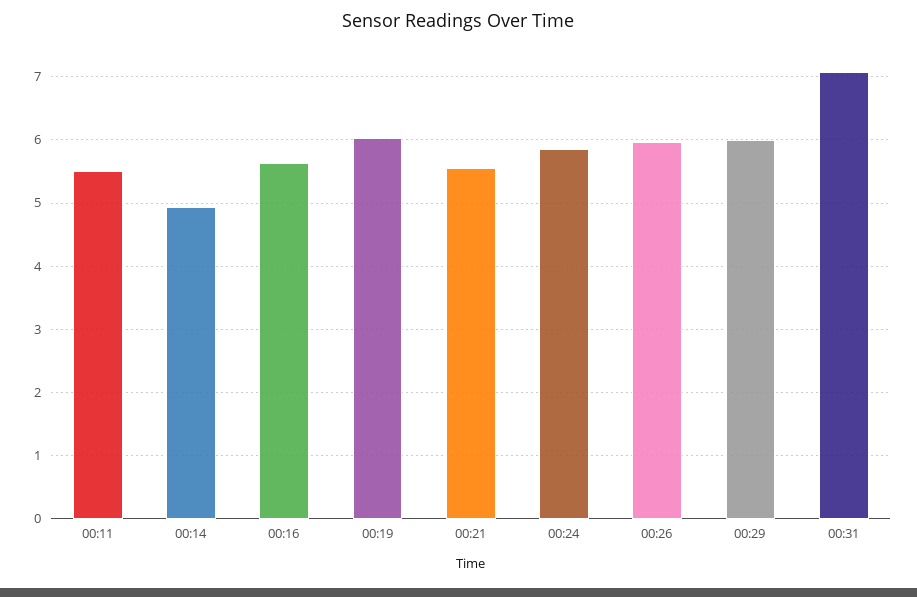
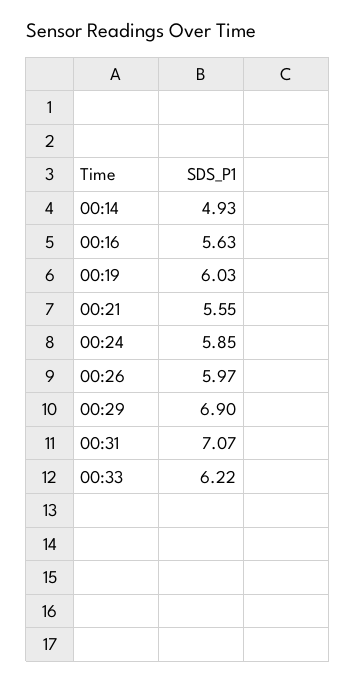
00:11: 5.5 -> none
00:29: 6 -> 6.9
00:33: none -> 6.22

